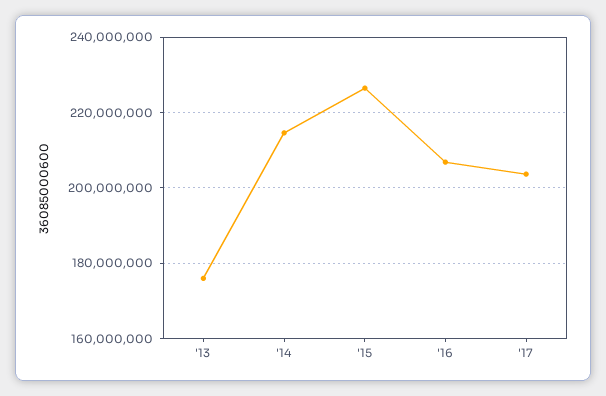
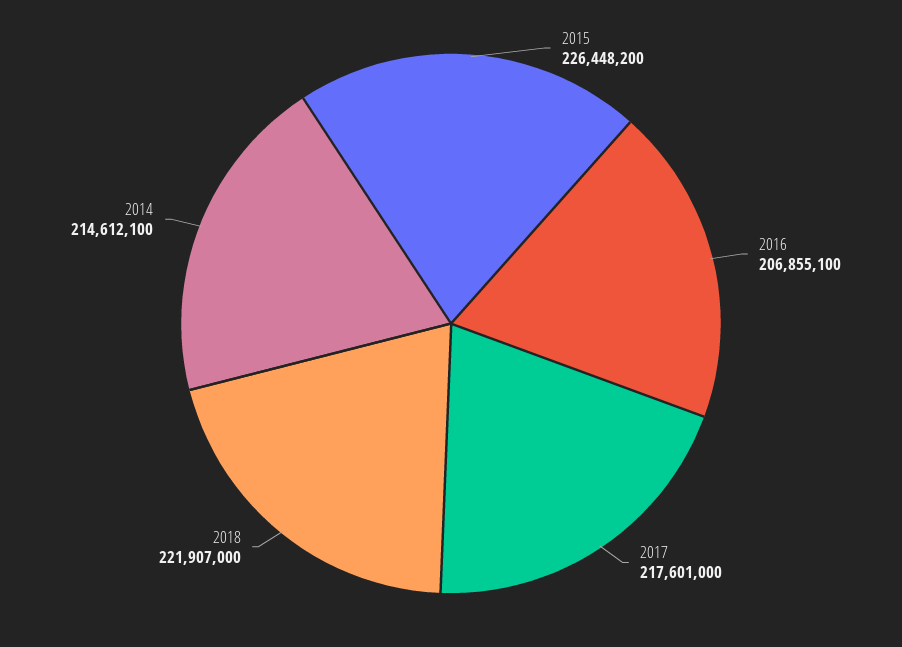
'13: 176000000 -> none
'17: 204000000 -> 217601000
2018: none -> 221907000

